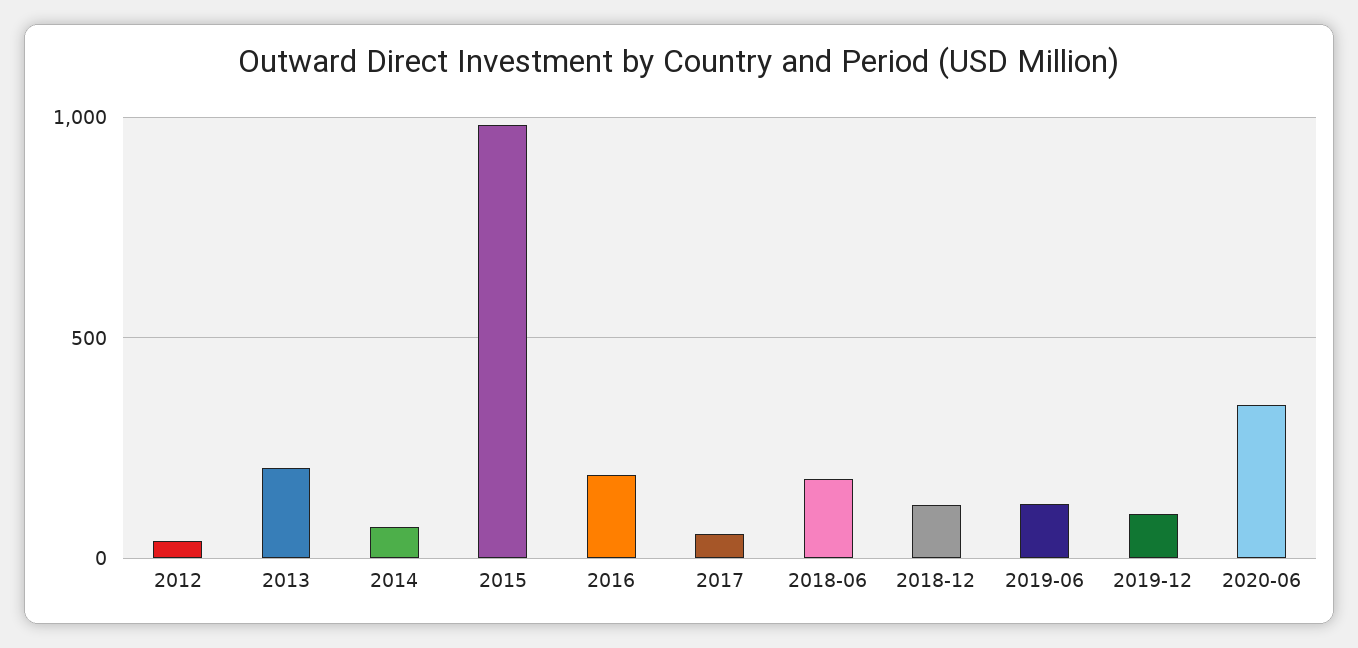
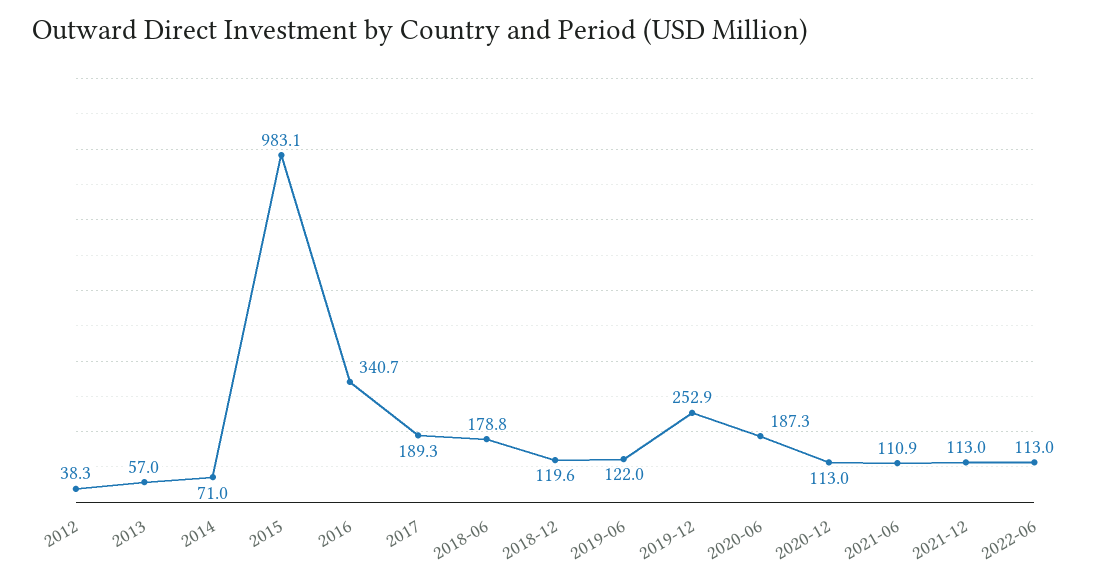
2013: 200 -> 57
2016: 200 -> 340.7
2017: 50 -> 189.3
2019-12: 100 -> 252.9
2020-06: 350 -> 187.3
2020-12: none -> 113
2021-06: none -> 110.9
2021-12: none -> 113
2022-06: none -> 113

